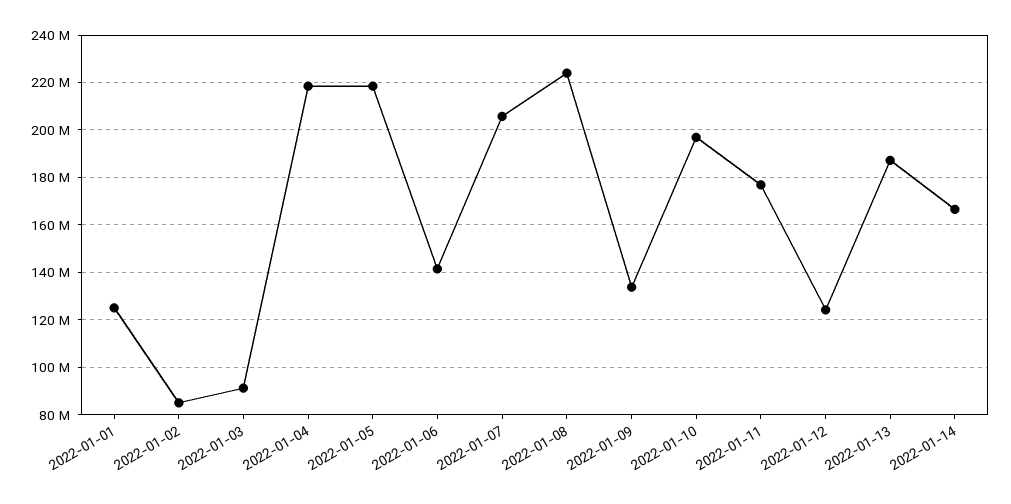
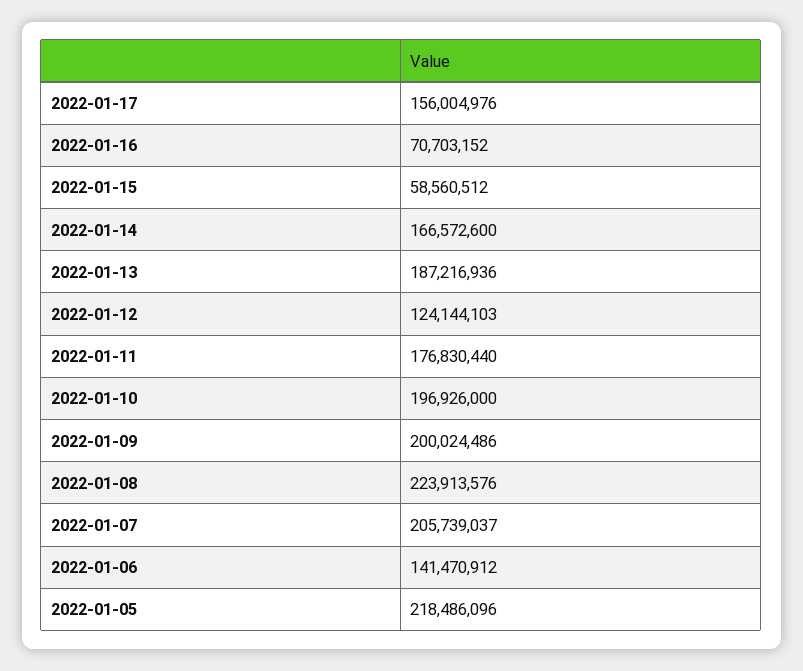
2022-01-01: 125000000 -> none
2022-01-02: 85000000 -> none
2022-01-03: 90000000 -> none
2022-01-04: 220000000 -> none
2022-01-09: 135000000 -> 200024486
2022-01-17: none -> 156004976
2022-01-16: none -> 70703152
2022-01-15: none -> 58560512

